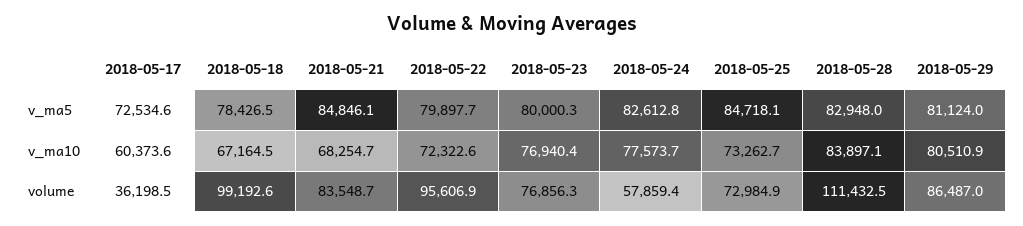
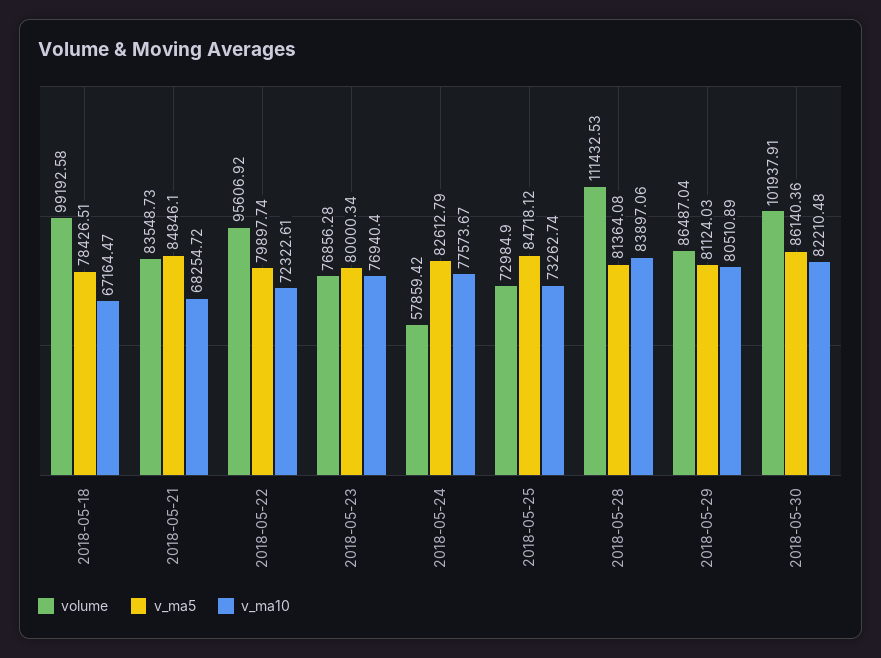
v_ma5, 2018-05-17: 72534.6 -> none
v_ma5, 2018-05-28: 82948 -> 81364.08
v_ma10, 2018-05-17: 60373.6 -> none
volume, 2018-05-17: 36198.5 -> none
volume, 2018-05-30: none -> 101937.91
v_ma5, 2018-05-30: none -> 86140.36
v_ma10, 2018-05-30: none -> 82210.48

